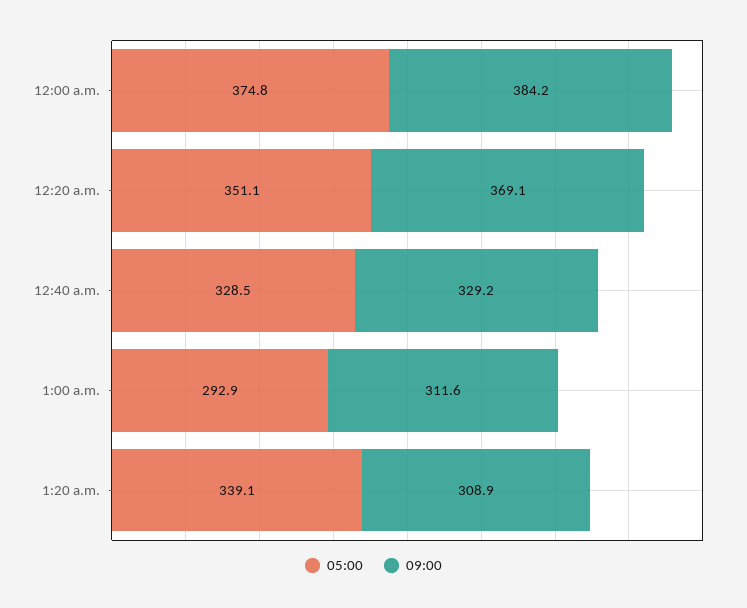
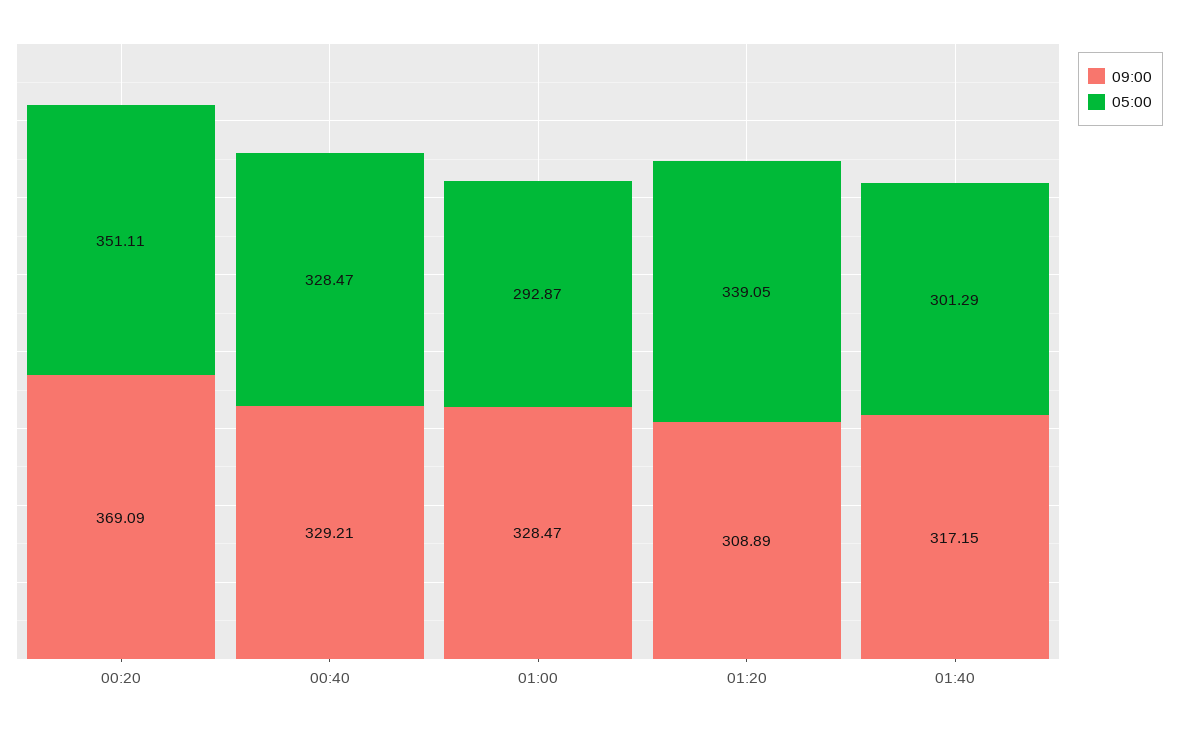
05:00, 12:00 a.m.: 374.8 -> none
09:00, 12:00 a.m.: 384.2 -> none
09:00, 1:00 a.m.: 311.6 -> 328.47
09:00, 01:40: none -> 317.15
05:00, 01:40: none -> 301.29

